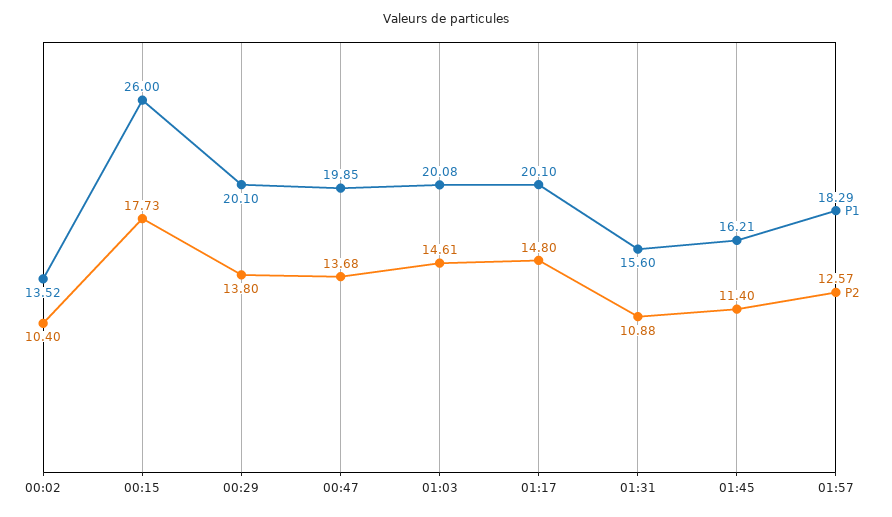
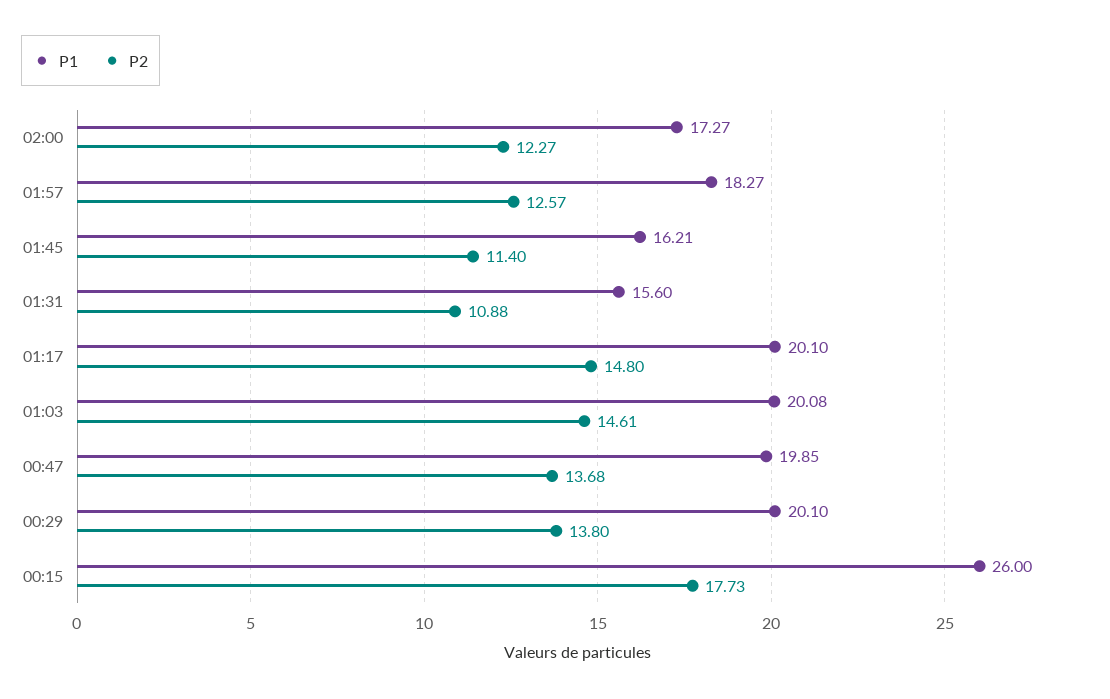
P1, 00:02: 13.52 -> none
P2, 00:02: 10.4 -> none
P1, 01:57: 18.29 -> 18.27
P1, 02:00: none -> 17.27
P2, 02:00: none -> 12.27

